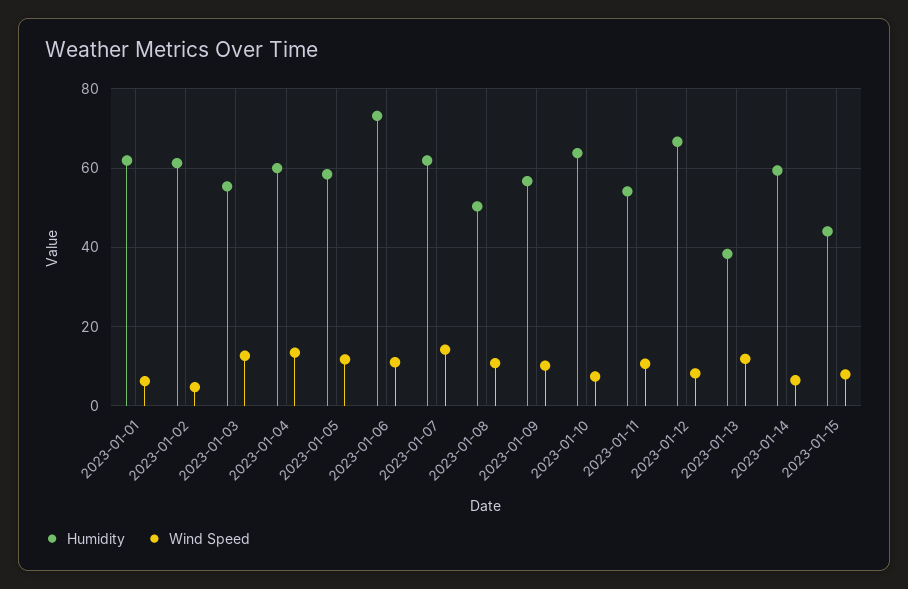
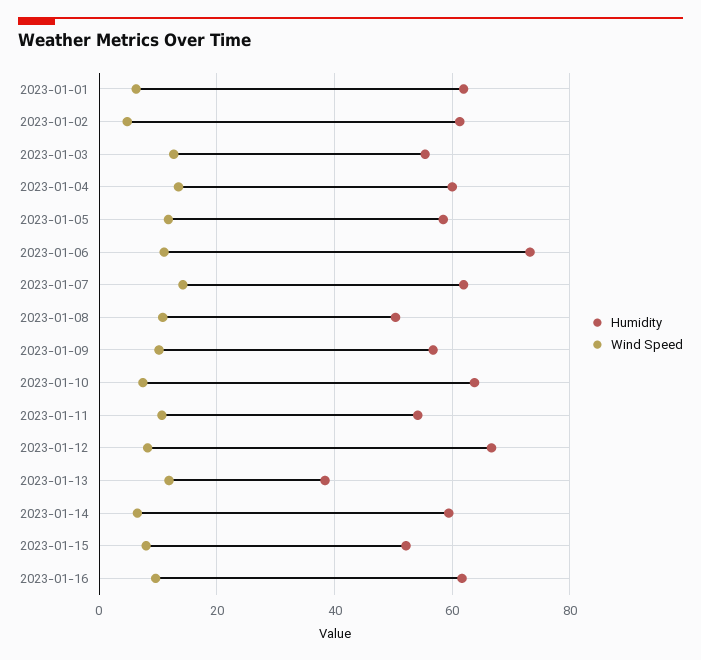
Humidity, 2023-01-15: 44 -> 52
Humidity, 2023-01-16: none -> 62
Wind Speed, 2023-01-16: none -> 10

